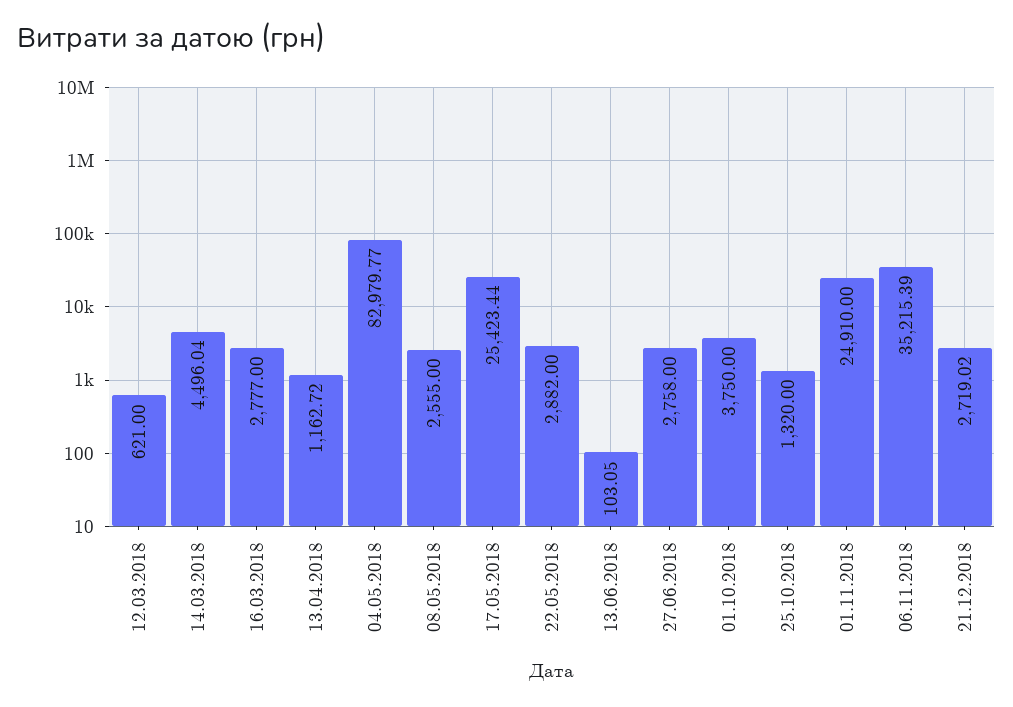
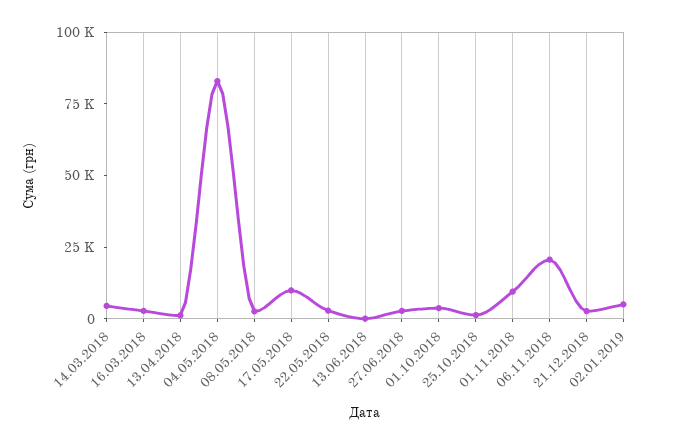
12.03.2018: 621 -> none
17.05.2018: 25423.44 -> 10000
01.11.2018: 24910 -> 10000
06.11.2018: 35215.39 -> 20000
02.01.2019: none -> 5000

